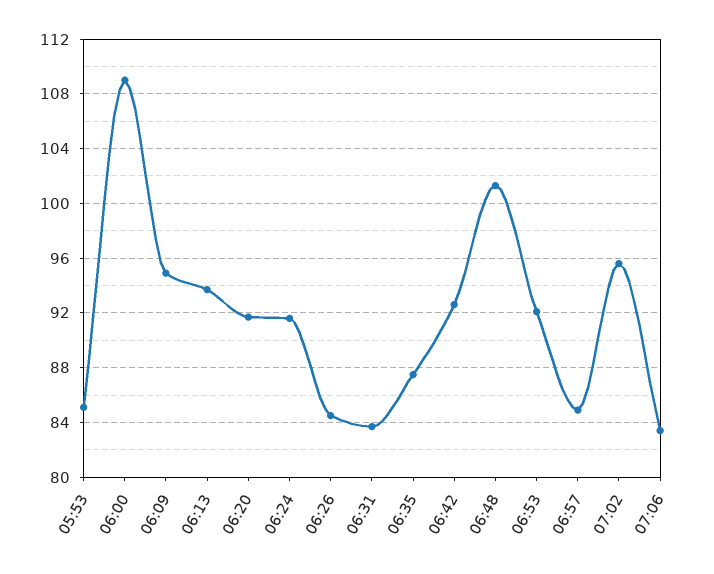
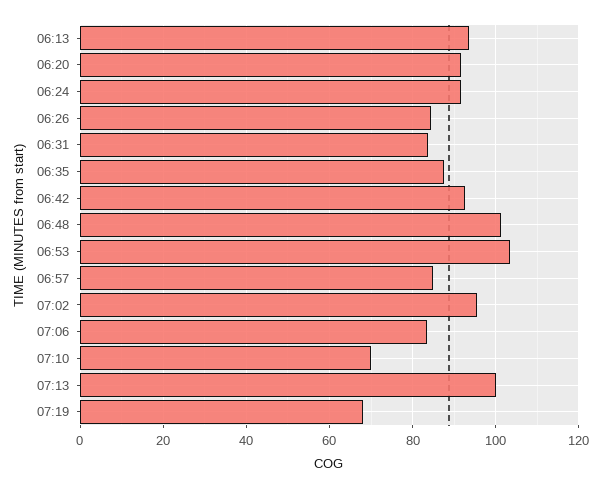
05:53: 85 -> none
06:00: 109 -> none
06:09: 95 -> none
06:53: 92 -> 104
07:10: none -> 70
07:13: none -> 100
07:19: none -> 68

